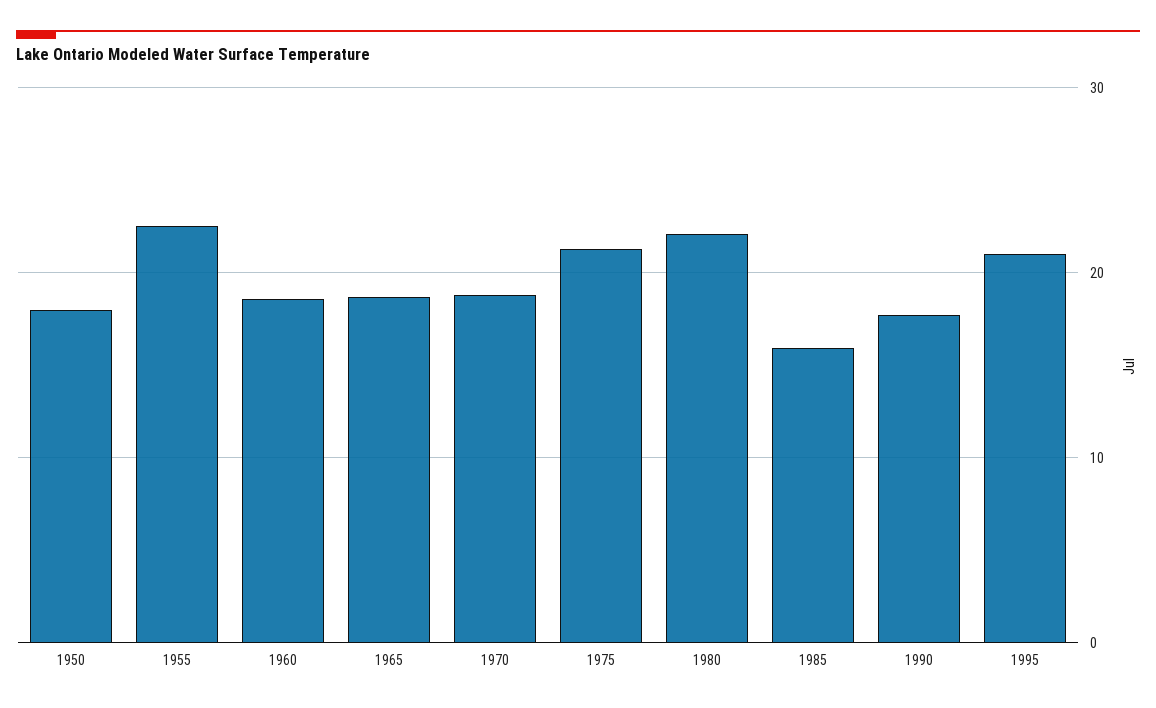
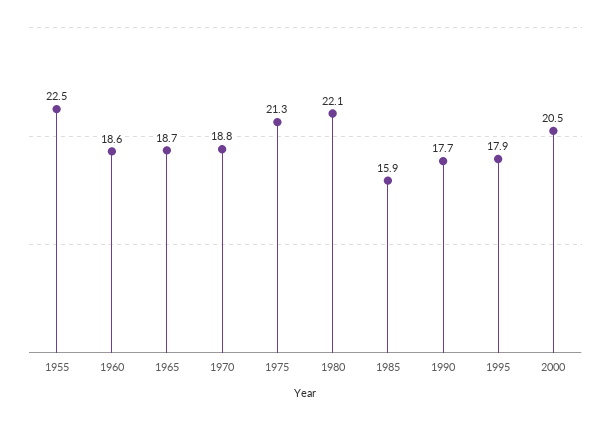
1950: 18 -> none
1995: 21 -> 17.9
2000: none -> 20.5

